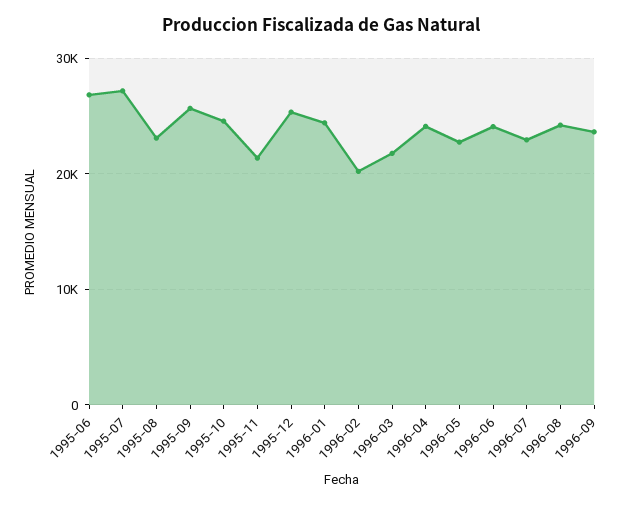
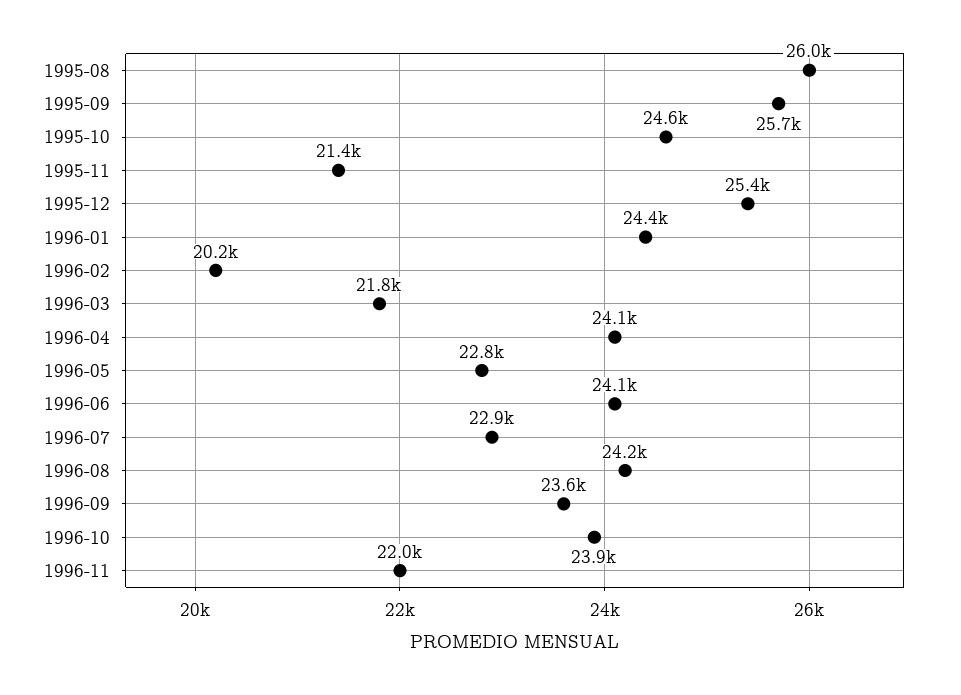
1995-06: 27000 -> none
1995-07: 27000 -> none
1995-08: 23000 -> 26000
1996-10: none -> 23900
1996-11: none -> 22000

